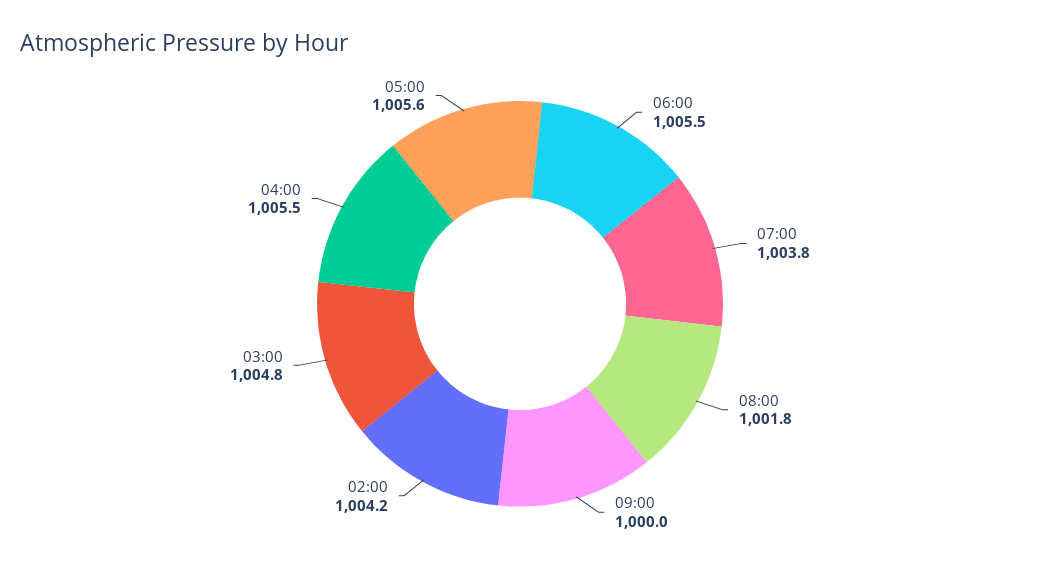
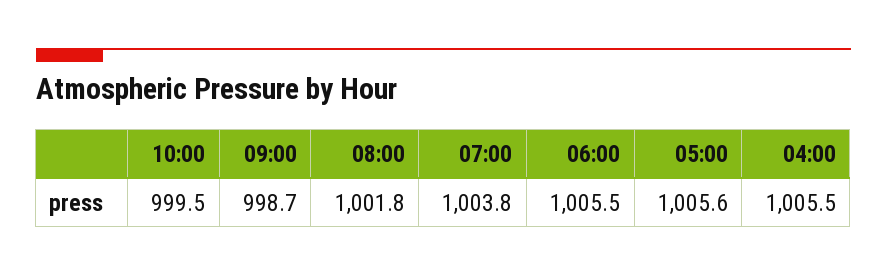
09:00: 1000 -> 998.7
02:00: 1004.2 -> none
03:00: 1004.8 -> none
10:00: none -> 999.5

